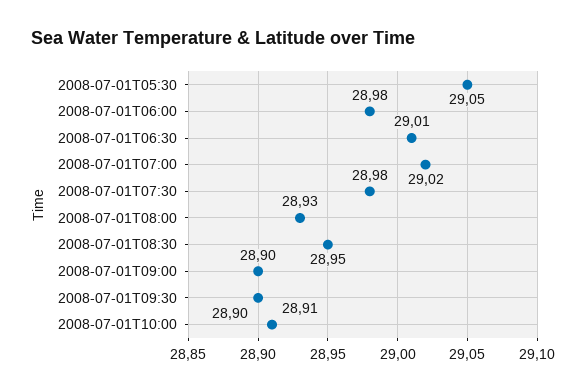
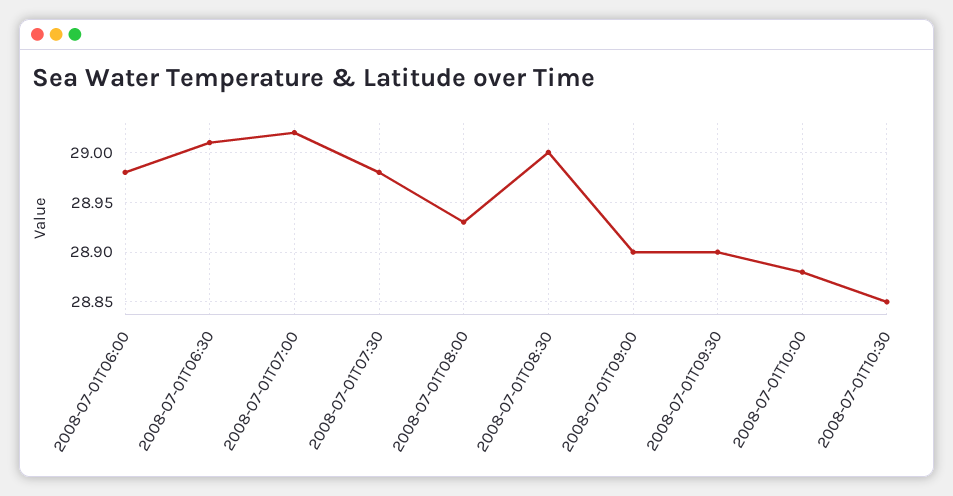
2008-07-01T05:30: 29.05 -> none
2008-07-01T08:30: 28.95 -> 29
2008-07-01T10:00: 28.91 -> 28.88
2008-07-01T10:30: none -> 28.85

